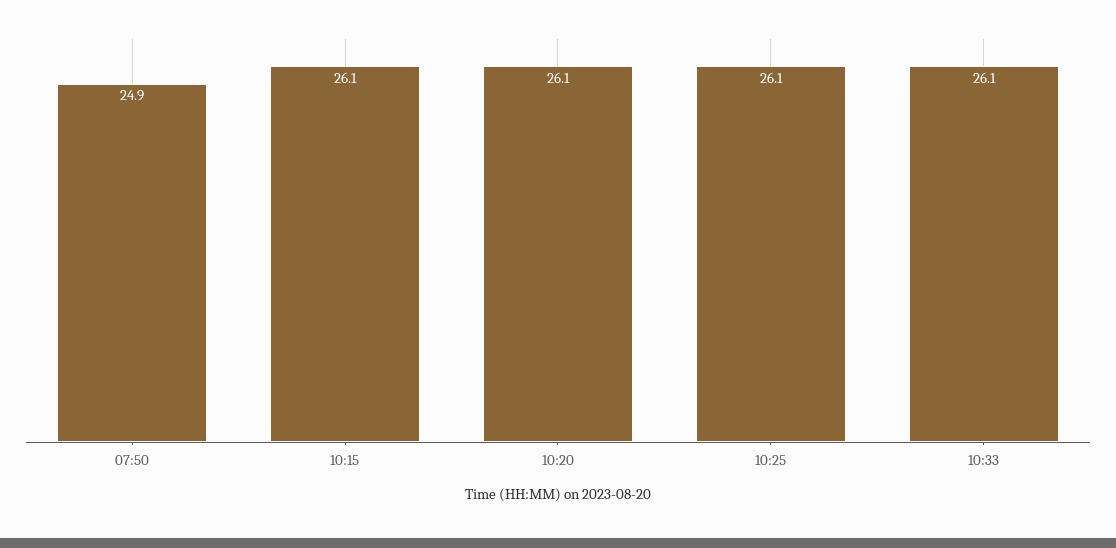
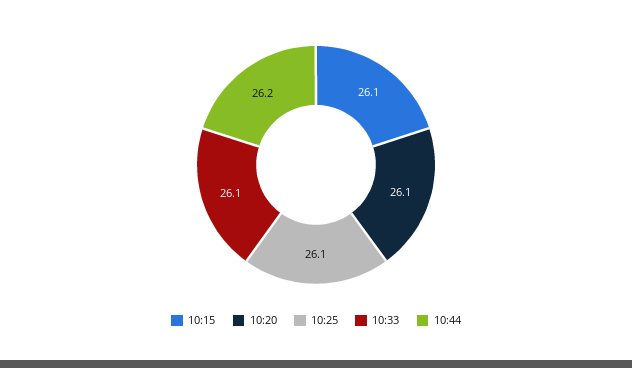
07:50: 24.9 -> none
10:44: none -> 26.2

